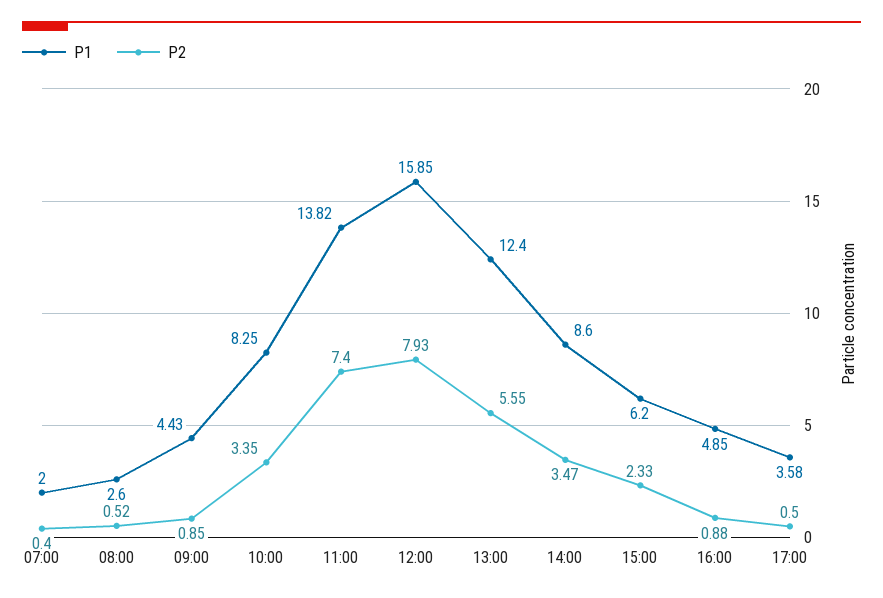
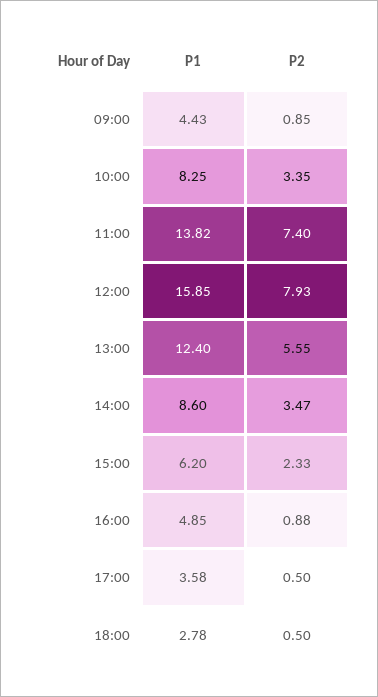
P1, 07:00: 2 -> none
P2, 07:00: 0.4 -> none
P1, 08:00: 2.6 -> none
P2, 08:00: 0.52 -> none
P1, 18:00: none -> 2.78
P2, 18:00: none -> 0.5

